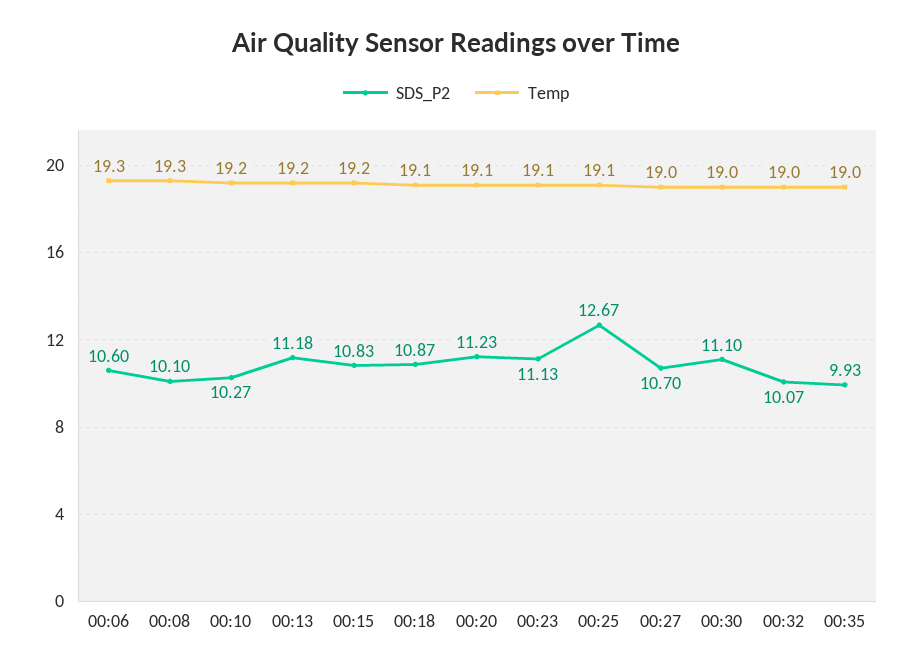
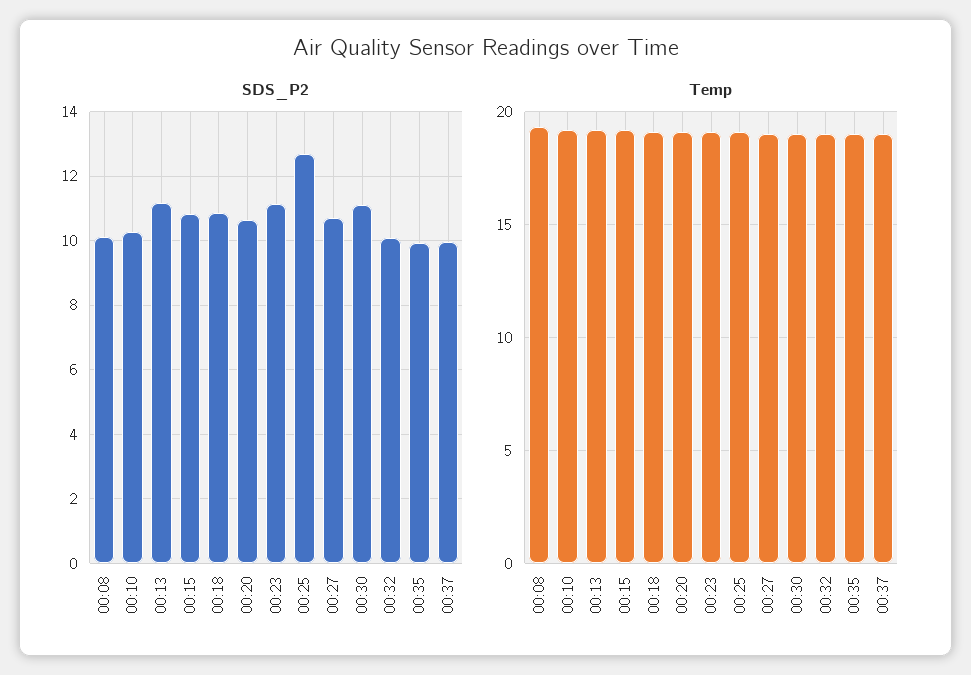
SDS_P2, 00:06: 10.6 -> none
Temp, 00:06: 19.3 -> none
SDS_P2, 00:20: 11.23 -> 10.6
SDS_P2, 00:37: none -> 10
Temp, 00:37: none -> 19

